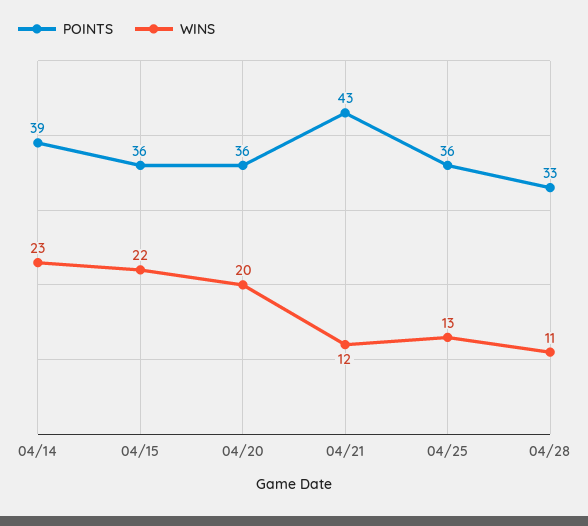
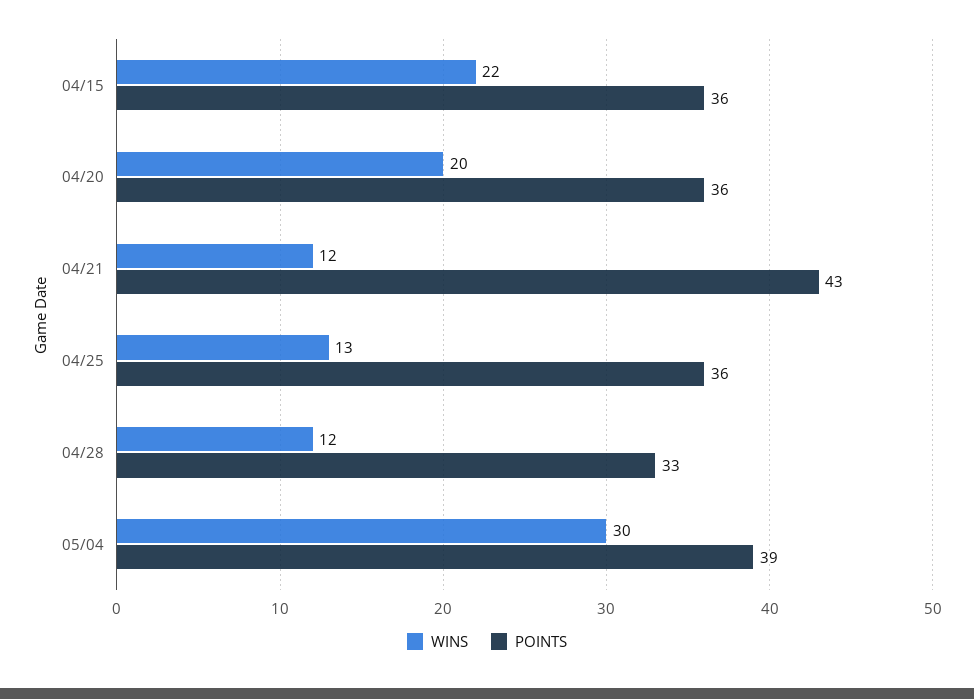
POINTS, 04/14: 39 -> none
WINS, 04/14: 23 -> none
WINS, 04/28: 11 -> 12
WINS, 05/04: none -> 30
POINTS, 05/04: none -> 39

